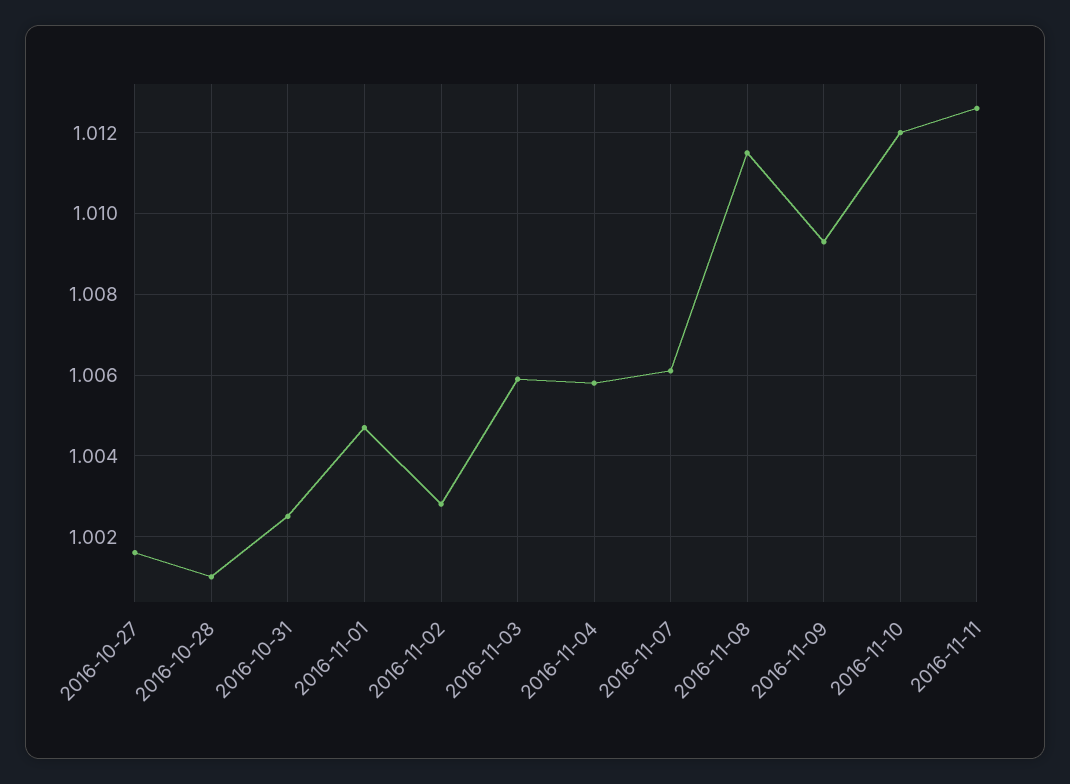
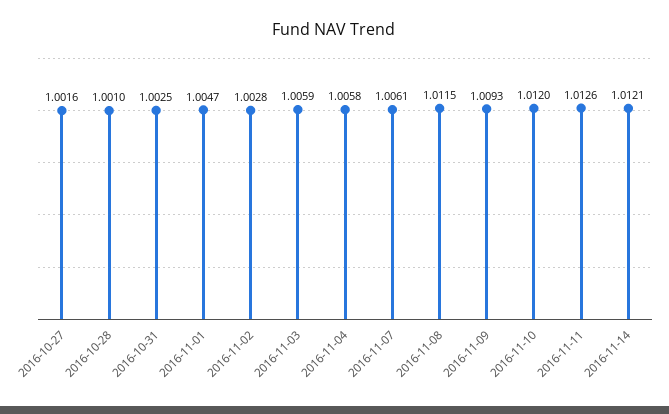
2016-11-14: none -> 1.0121

